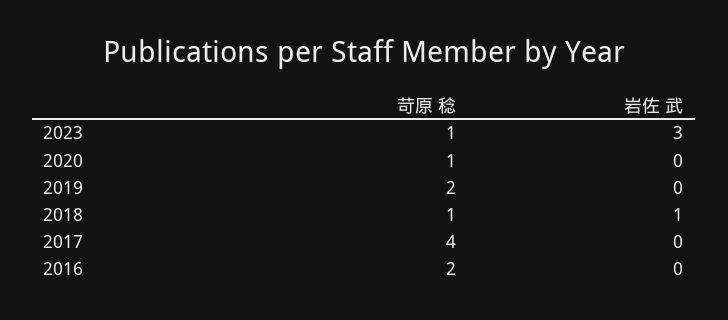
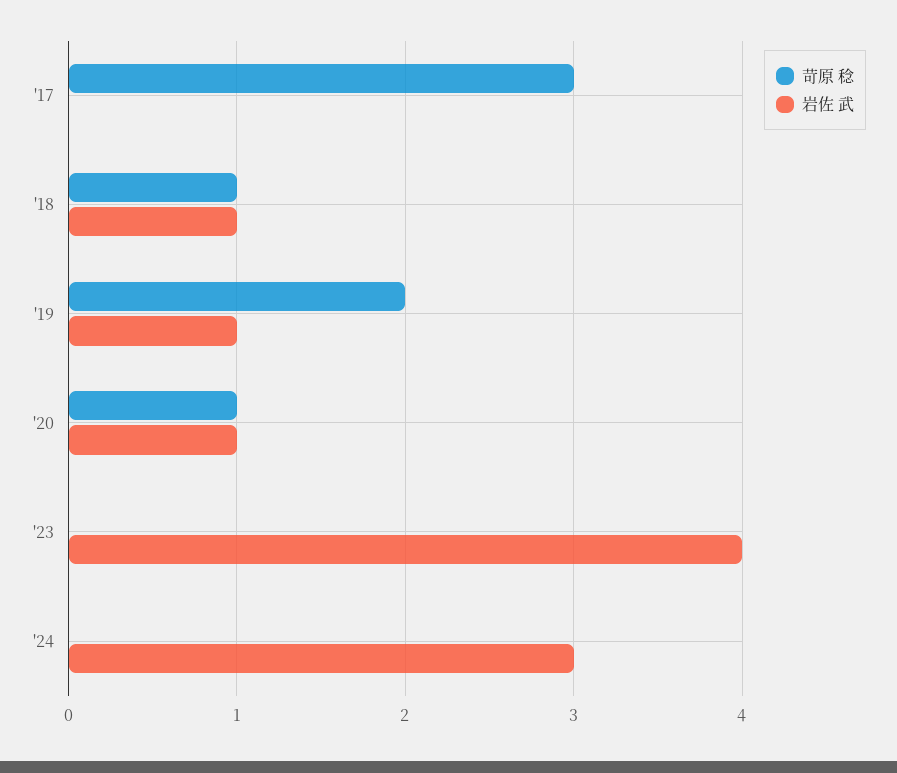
苛原 稔, 2023: 1 -> 0
岩佐 武, 2023: 3 -> 4
岩佐 武, 2020: 0 -> 1
岩佐 武, 2019: 0 -> 1
苛原 稔, 2017: 4 -> 3
苛原 稔, 2016: 2 -> none
岩佐 武, 2016: 0 -> none
苛原 稔, '24: none -> 0
岩佐 武, '24: none -> 3

